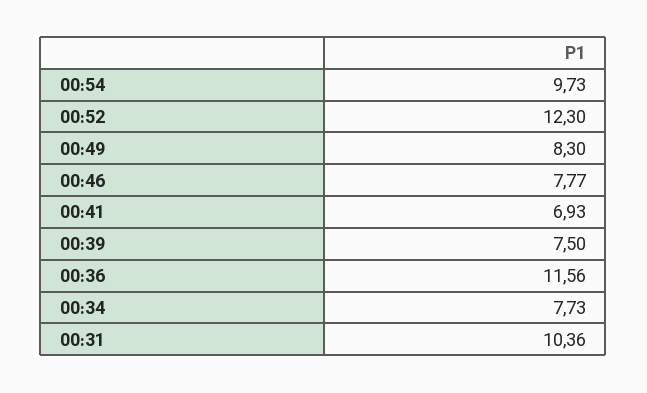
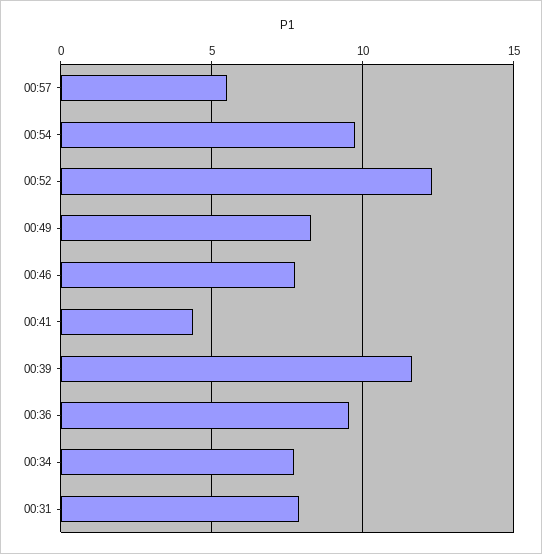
00:41: 6.93 -> 4.5
00:39: 7.5 -> 11.5
00:36: 11.56 -> 9.5
00:31: 10.36 -> 8
00:57: none -> 5.5

